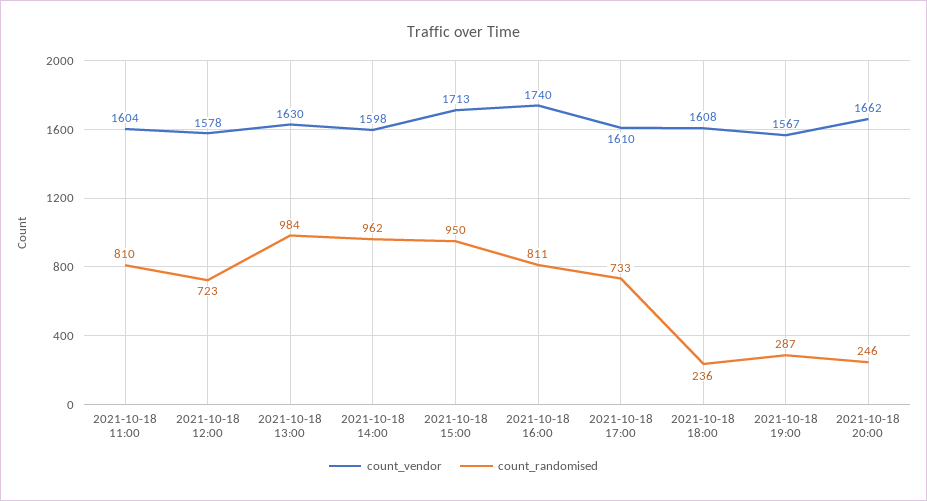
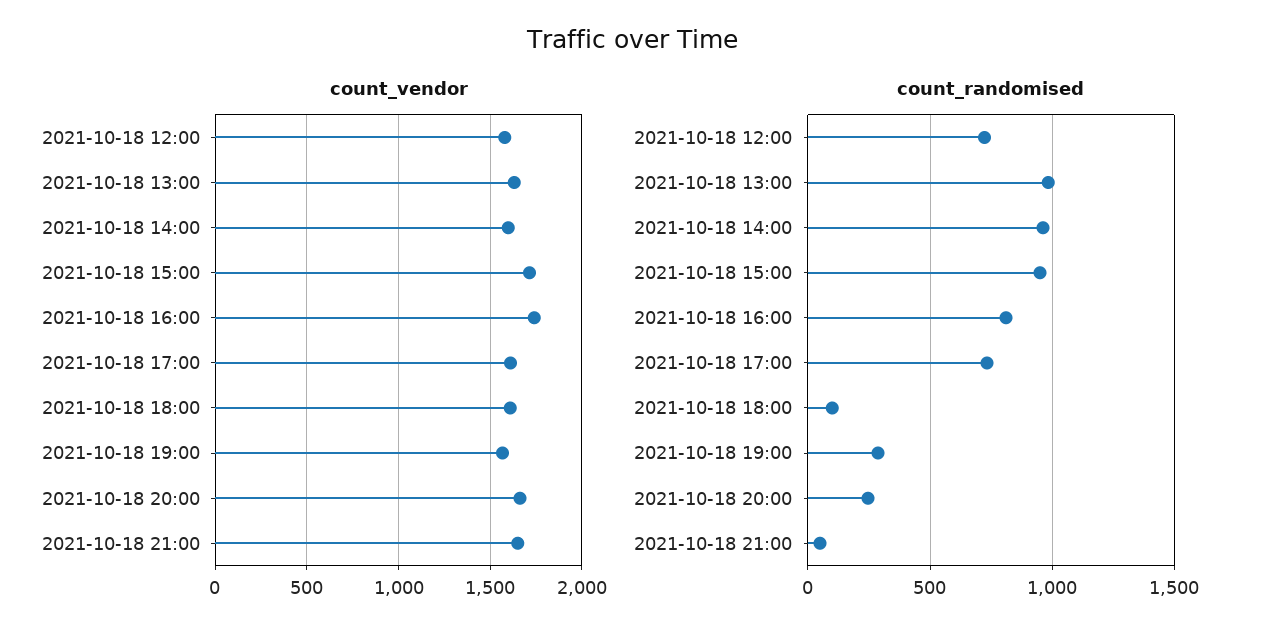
count_vendor, 2021-10-18 11:00: 1604 -> none
count_randomised, 2021-10-18 11:00: 810 -> none
count_randomised, 2021-10-18 18:00: 236 -> 100
count_vendor, 2021-10-18 21:00: none -> 1650
count_randomised, 2021-10-18 21:00: none -> 50

